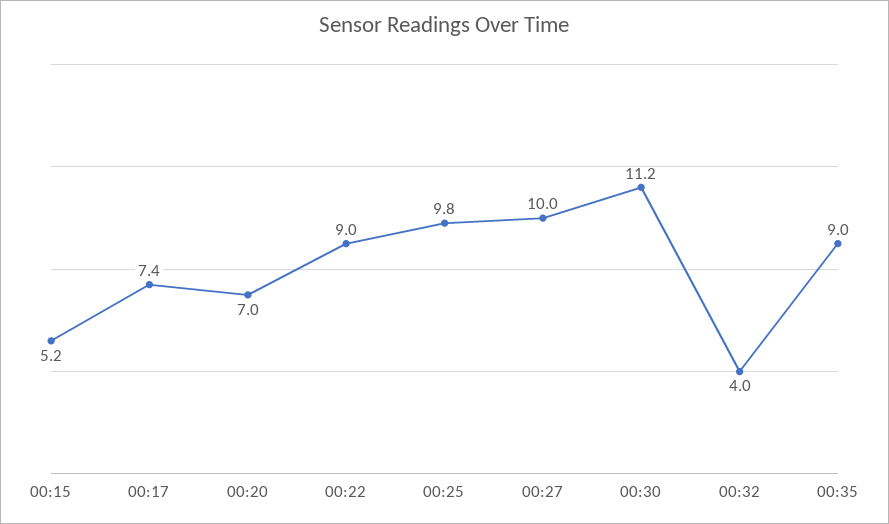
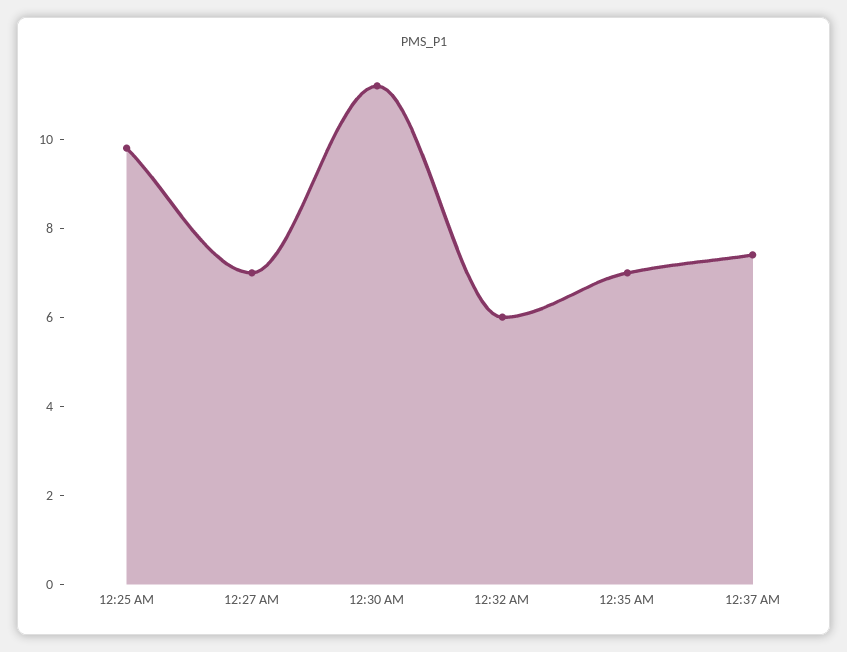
00:15: 5.2 -> none
00:17: 7.4 -> none
00:20: 7 -> none
00:22: 9 -> none
00:27: 10 -> 7
00:32: 4 -> 6
00:35: 9 -> 7
12:37 AM: none -> 7.5

